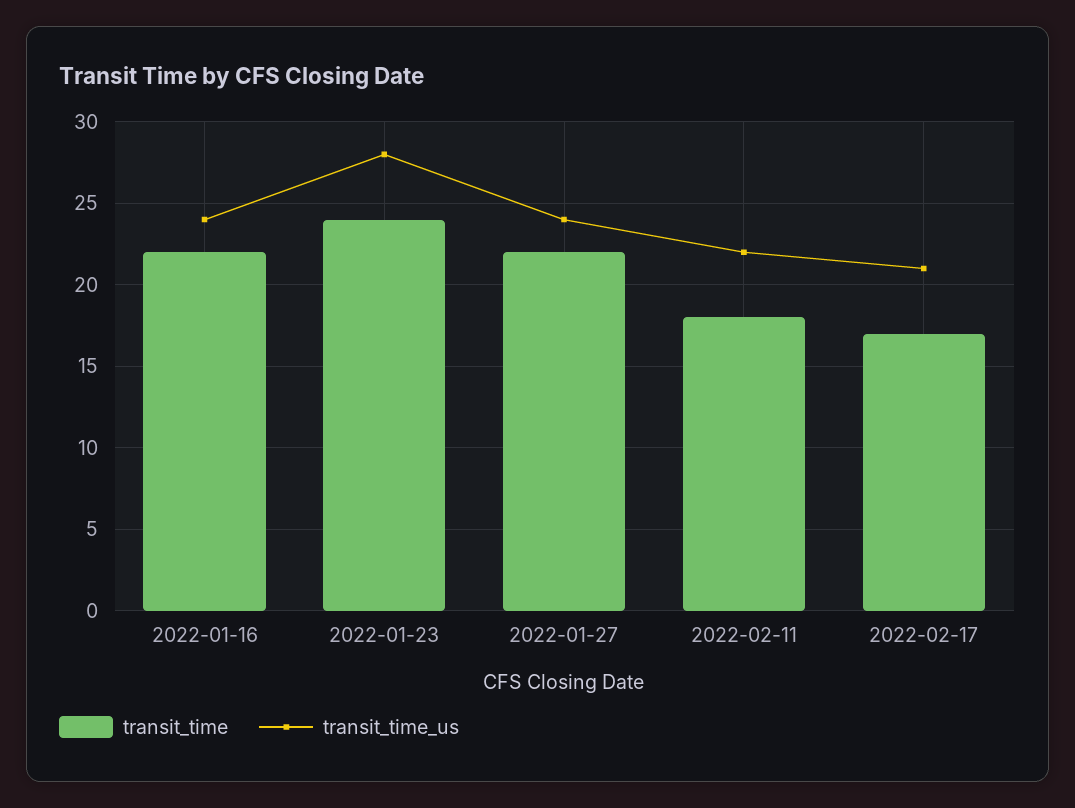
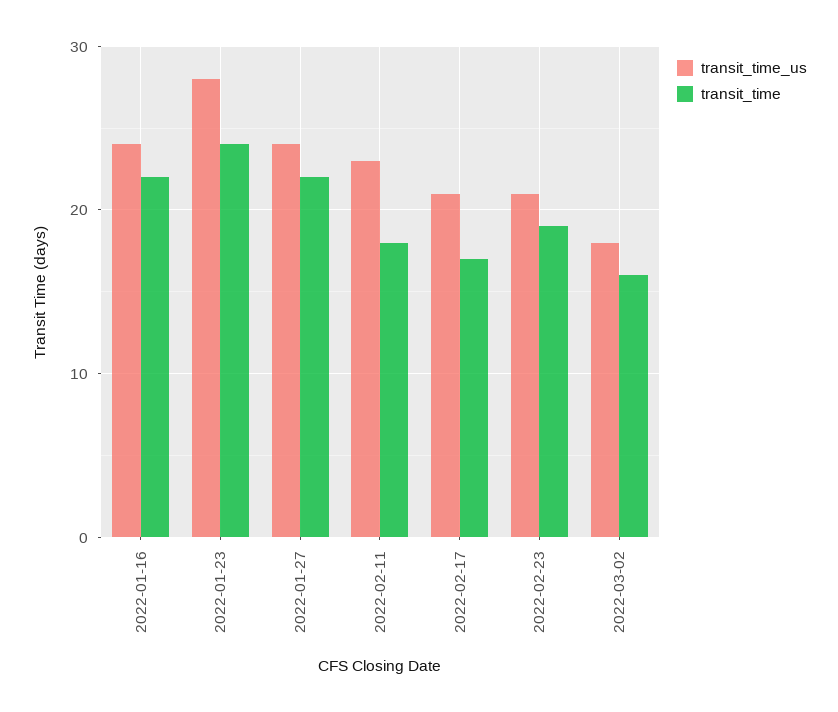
transit_time_us, 2022-02-11: 22 -> 23
transit_time_us, 2022-02-23: none -> 21
transit_time, 2022-02-23: none -> 19
transit_time_us, 2022-03-02: none -> 18
transit_time, 2022-03-02: none -> 16

